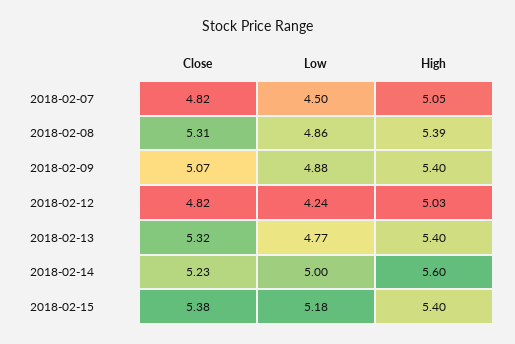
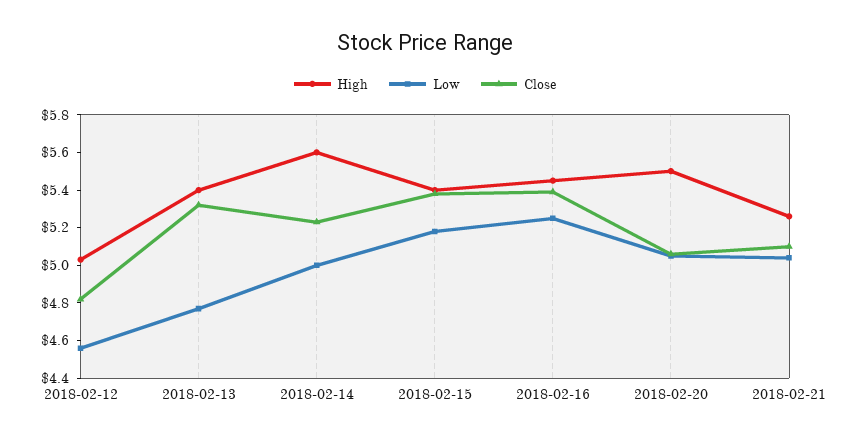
Close, 2018-02-07: 4.82 -> none
Low, 2018-02-07: 4.5 -> none
High, 2018-02-07: 5.05 -> none
Close, 2018-02-08: 5.31 -> none
Low, 2018-02-08: 4.86 -> none
High, 2018-02-08: 5.39 -> none
Close, 2018-02-09: 5.07 -> none
Low, 2018-02-09: 4.88 -> none
High, 2018-02-09: 5.4 -> none
Low, 2018-02-12: 4.24 -> 4.55
High, 2018-02-16: none -> 5.45
Low, 2018-02-16: none -> 5.25
Close, 2018-02-16: none -> 5.4
High, 2018-02-20: none -> 5.5
Low, 2018-02-20: none -> 5.05
Close, 2018-02-20: none -> 5.05
High, 2018-02-21: none -> 5.25
Low, 2018-02-21: none -> 5.05
Close, 2018-02-21: none -> 5.1

